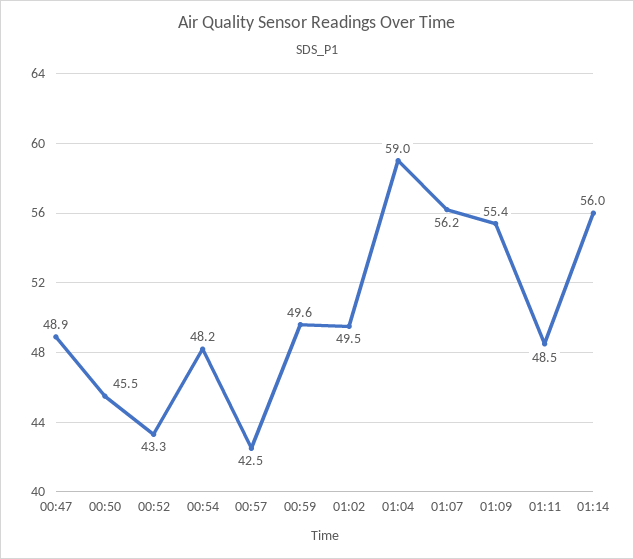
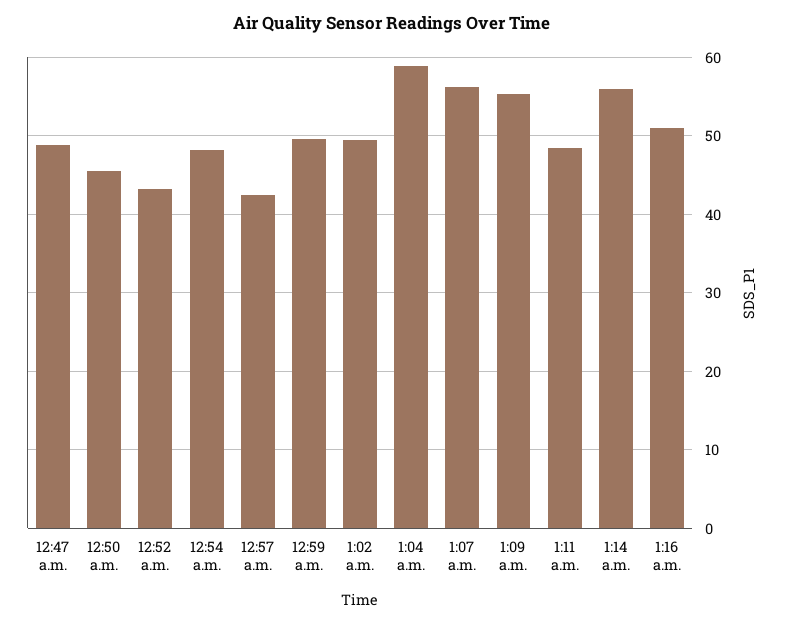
1:16 a.m.: none -> 51

